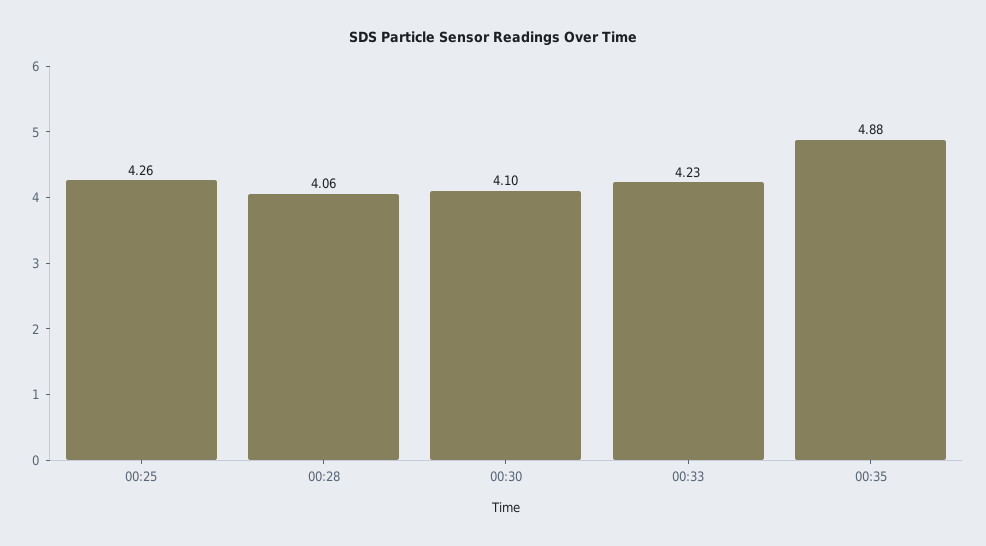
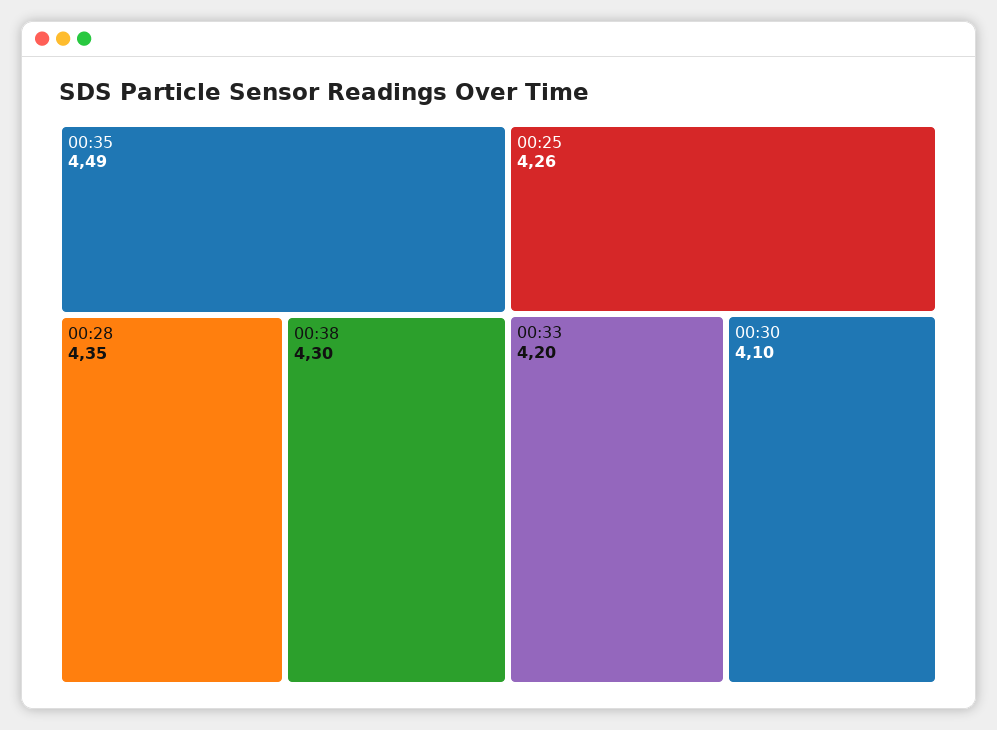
00:28: 4.06 -> 4.35
00:33: 4.23 -> 4.2
00:35: 4.88 -> 4.49
00:38: none -> 4.3

